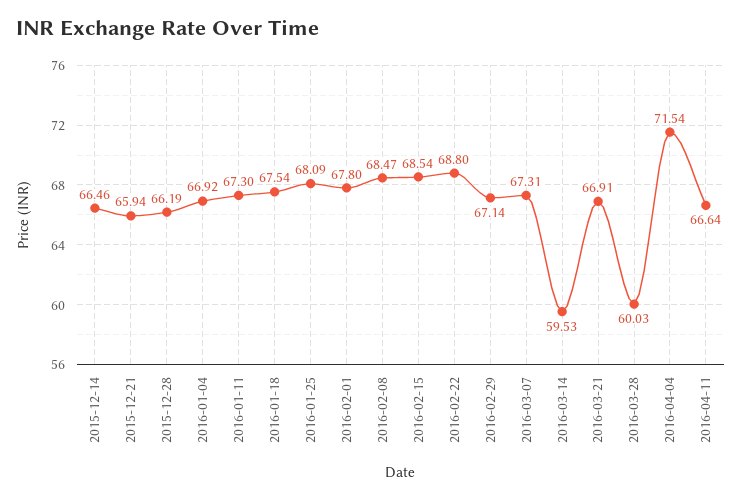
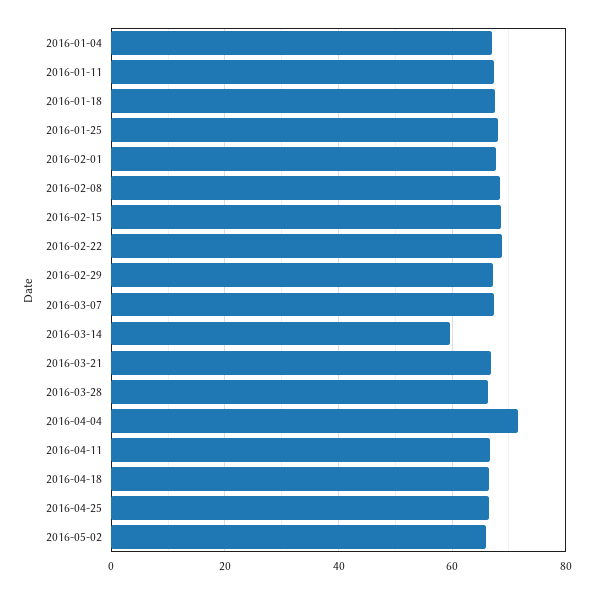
2015-12-14: 66.46 -> none
2015-12-21: 65.94 -> none
2015-12-28: 66.19 -> none
2016-03-28: 60.03 -> 66
2016-04-18: none -> 66
2016-04-25: none -> 66
2016-05-02: none -> 66

